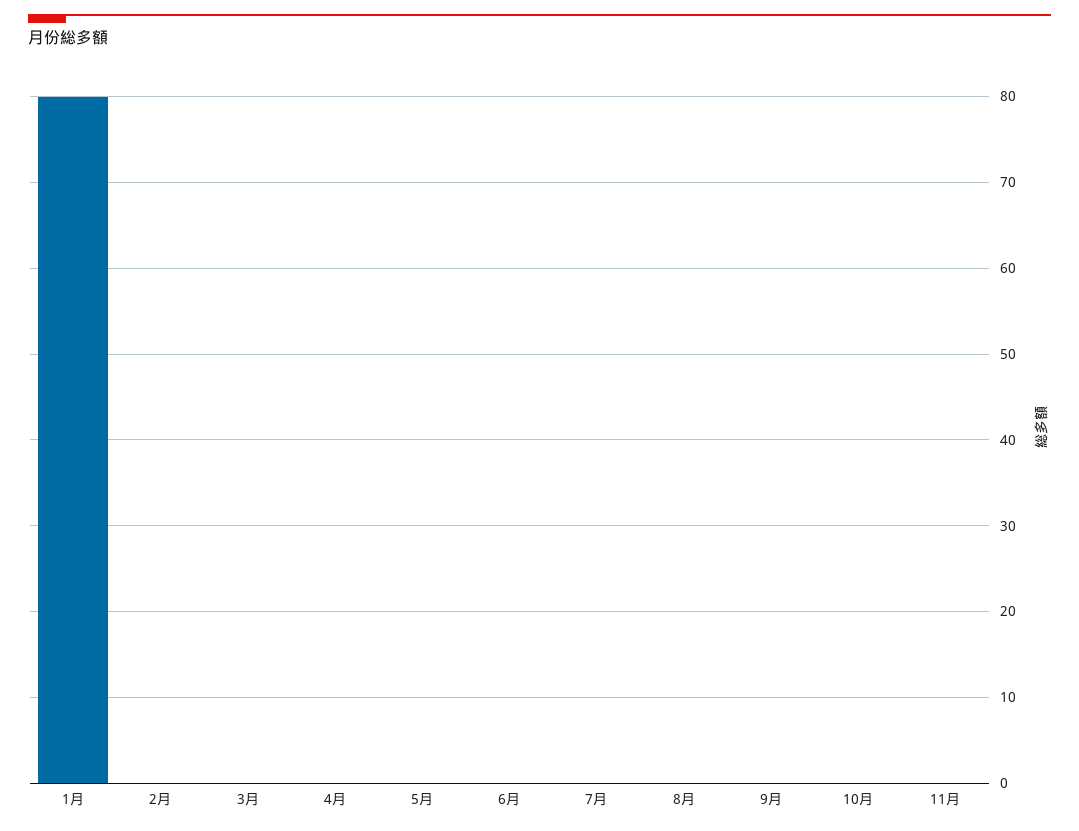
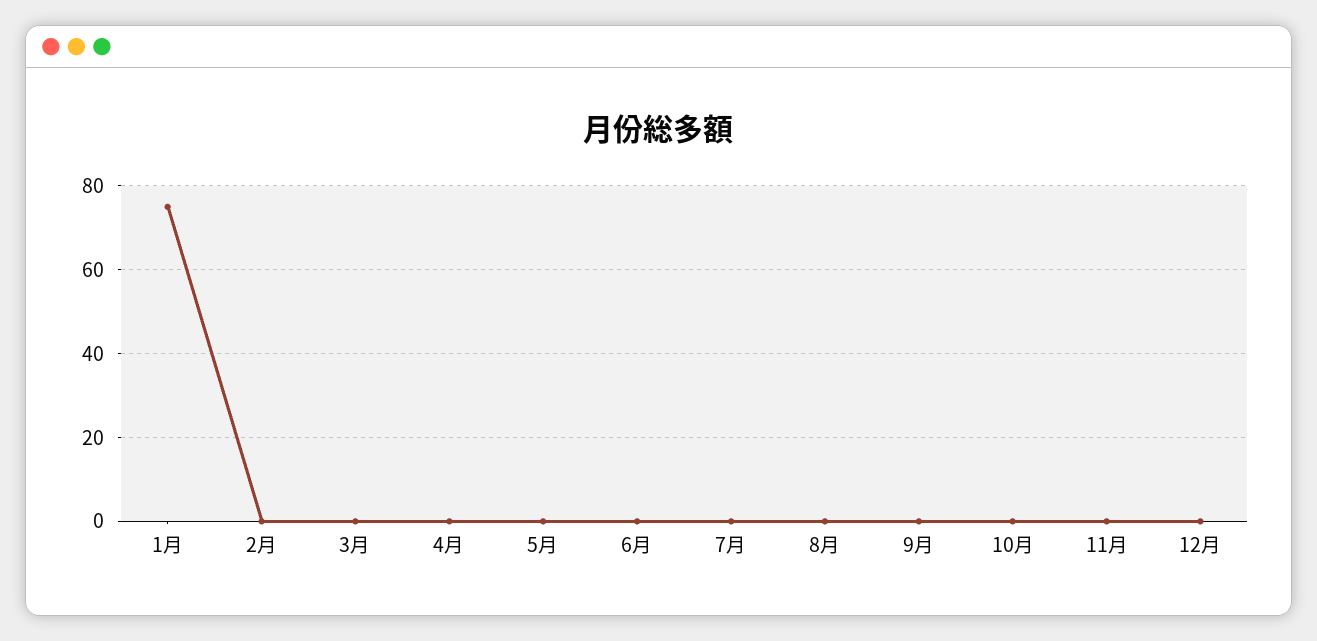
1月: 80 -> 75
12月: none -> 0

